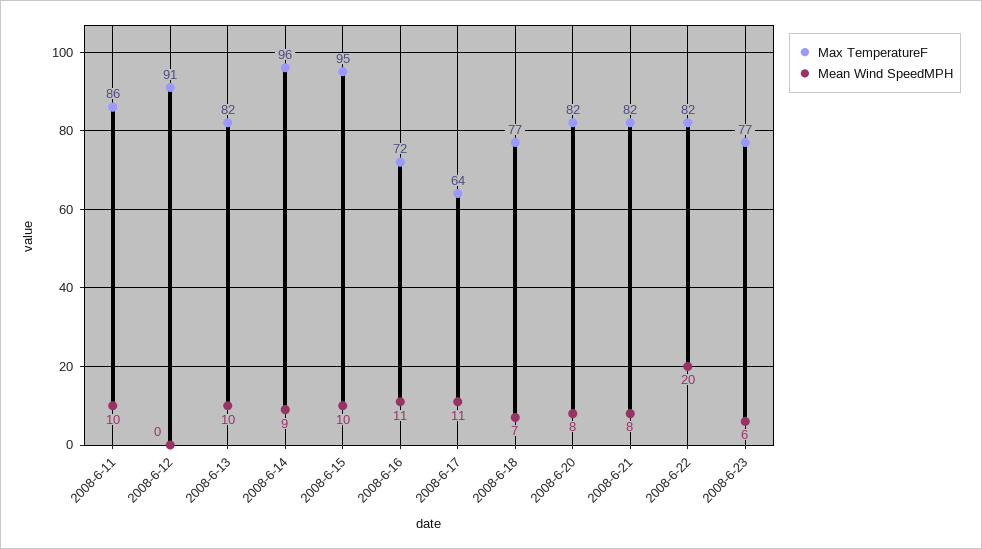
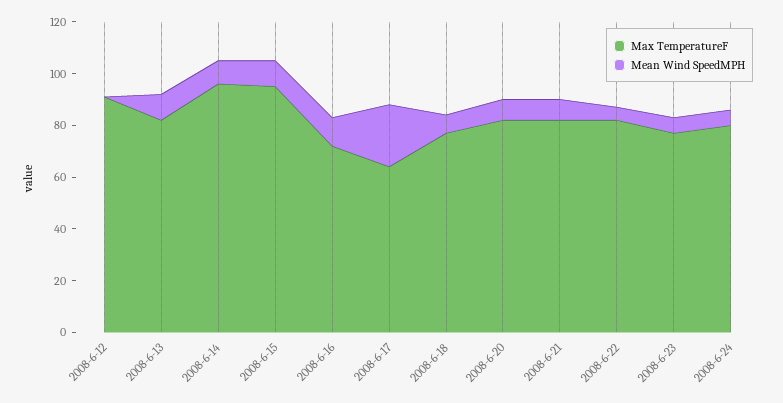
Max TemperatureF, 2008-6-11: 86 -> none
Mean Wind SpeedMPH, 2008-6-11: 10 -> none
Mean Wind SpeedMPH, 2008-6-17: 11 -> 25
Mean Wind SpeedMPH, 2008-6-22: 20 -> 5
Max TemperatureF, 2008-6-24: none -> 80
Mean Wind SpeedMPH, 2008-6-24: none -> 5

